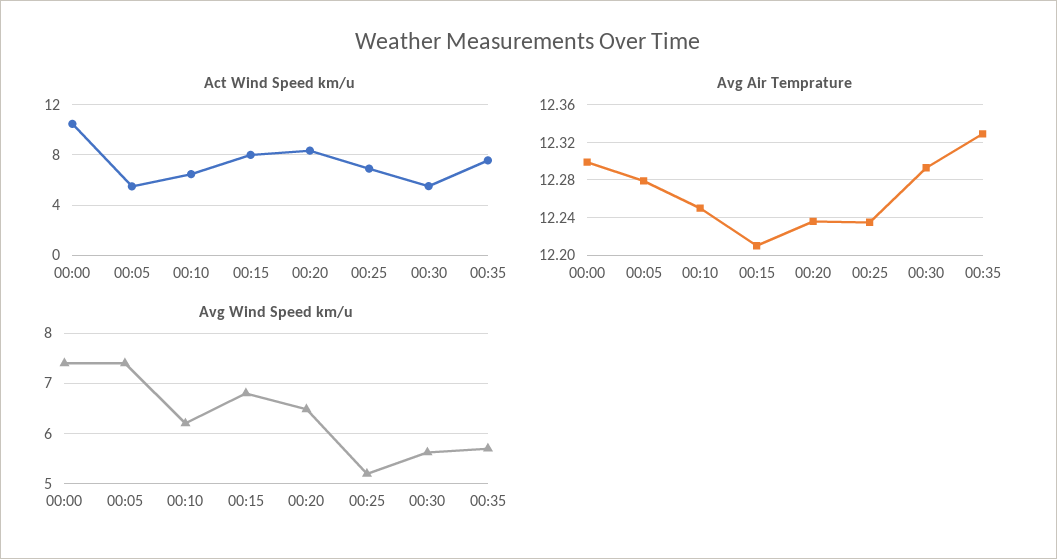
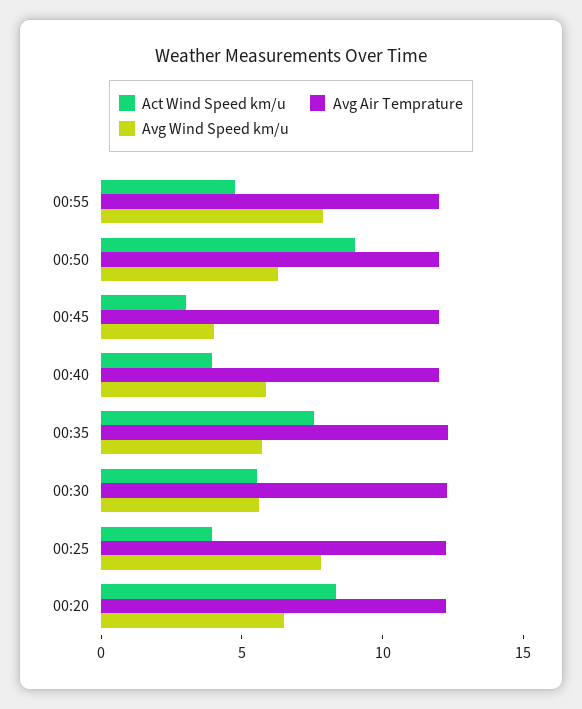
Act Wind Speed km/u, 00:00: 10.5 -> none
Act Wind Speed km/u, 00:05: 5.5 -> none
Act Wind Speed km/u, 00:10: 6.5 -> none
Act Wind Speed km/u, 00:15: 8 -> none
Act Wind Speed km/u, 00:25: 7 -> 4
Avg Air Temprature, 00:00: 12.3 -> none
Avg Air Temprature, 00:05: 12.28 -> none
Avg Air Temprature, 00:10: 12.25 -> none
Avg Air Temprature, 00:15: 12.21 -> none
Avg Wind Speed km/u, 00:00: 7.4 -> none
Avg Wind Speed km/u, 00:05: 7.4 -> none
Avg Wind Speed km/u, 00:10: 6.2 -> none
Avg Wind Speed km/u, 00:15: 6.8 -> none
Avg Wind Speed km/u, 00:25: 5.2 -> 8
Act Wind Speed km/u, 00:55: none -> 5
Avg Air Temprature, 00:55: none -> 12
Avg Wind Speed km/u, 00:55: none -> 8
Act Wind Speed km/u, 00:50: none -> 9
Avg Air Temprature, 00:50: none -> 12
Avg Wind Speed km/u, 00:50: none -> 6
Act Wind Speed km/u, 00:45: none -> 3
Avg Air Temprature, 00:45: none -> 12
Avg Wind Speed km/u, 00:45: none -> 4
Act Wind Speed km/u, 00:40: none -> 4
Avg Air Temprature, 00:40: none -> 12
Avg Wind Speed km/u, 00:40: none -> 6

